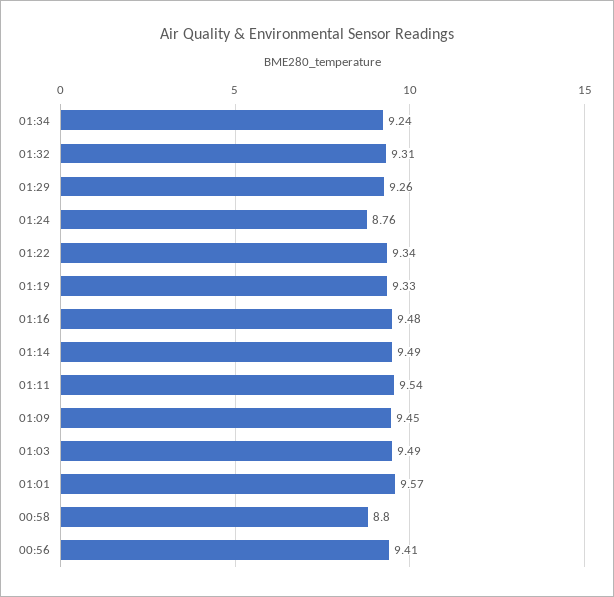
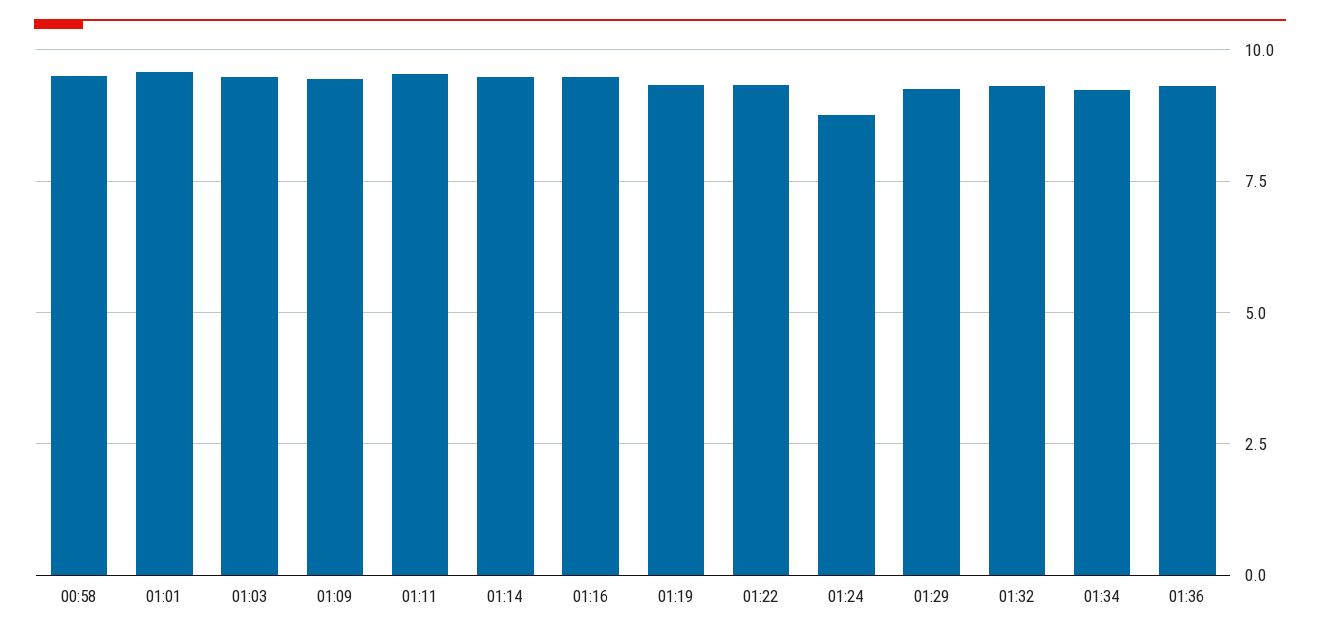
00:58: 8.8 -> 9.5
00:56: 9.41 -> none
01:36: none -> 9.25

